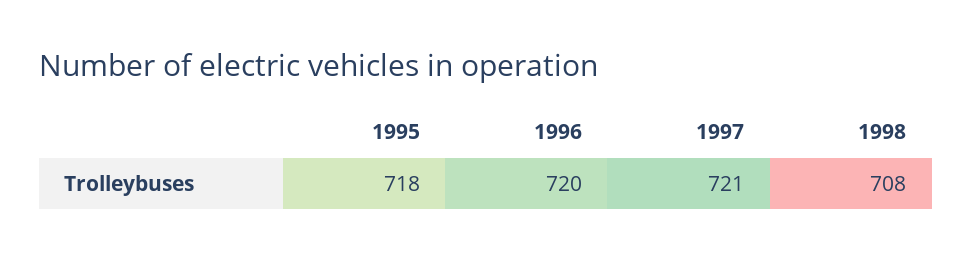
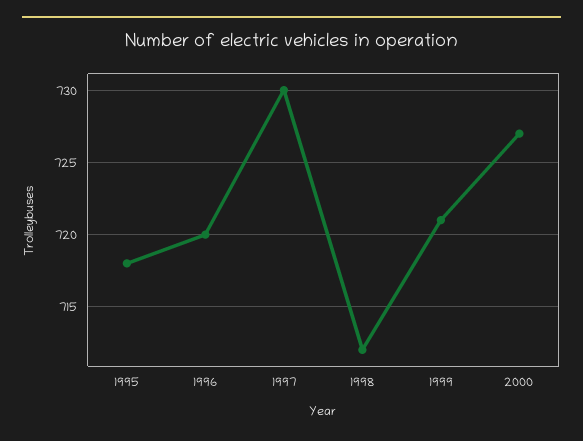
1997: 721 -> 730
1998: 708 -> 712
1999: none -> 721
2000: none -> 727

